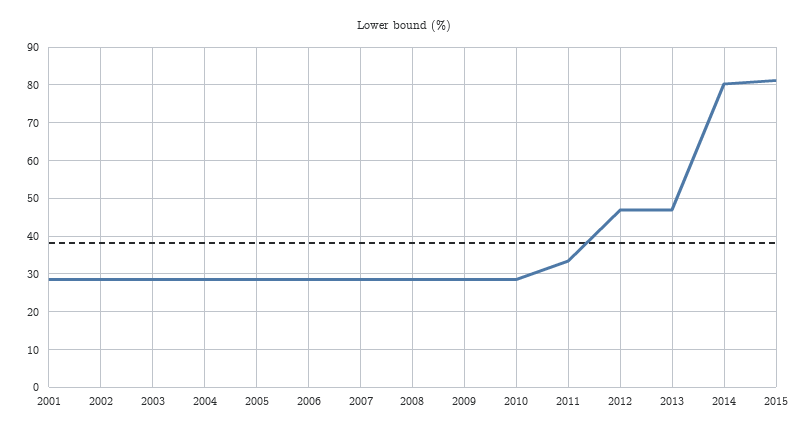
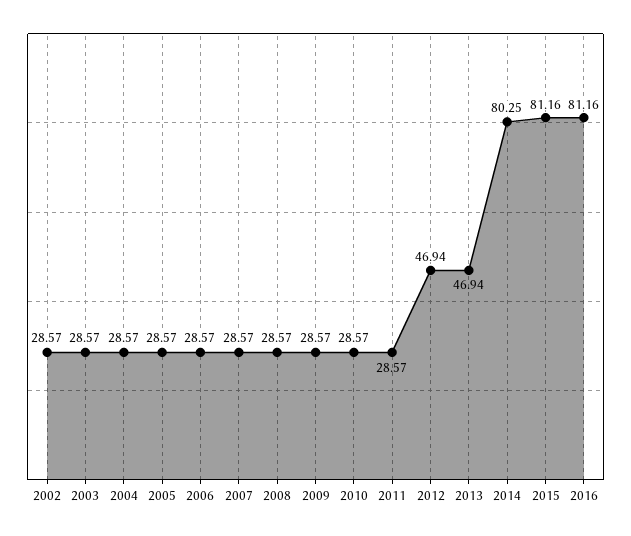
2001: 28 -> none
2011: 34 -> 28.57
2016: none -> 81.16

